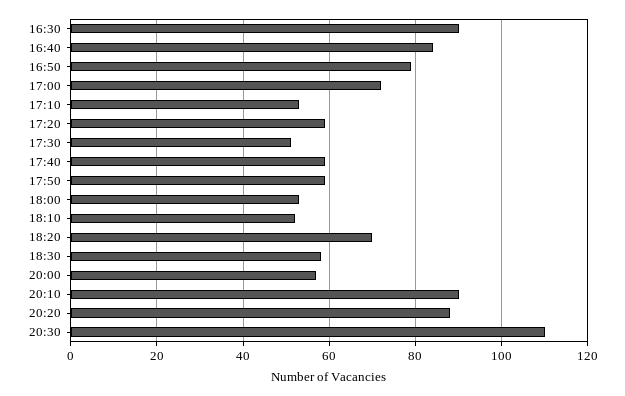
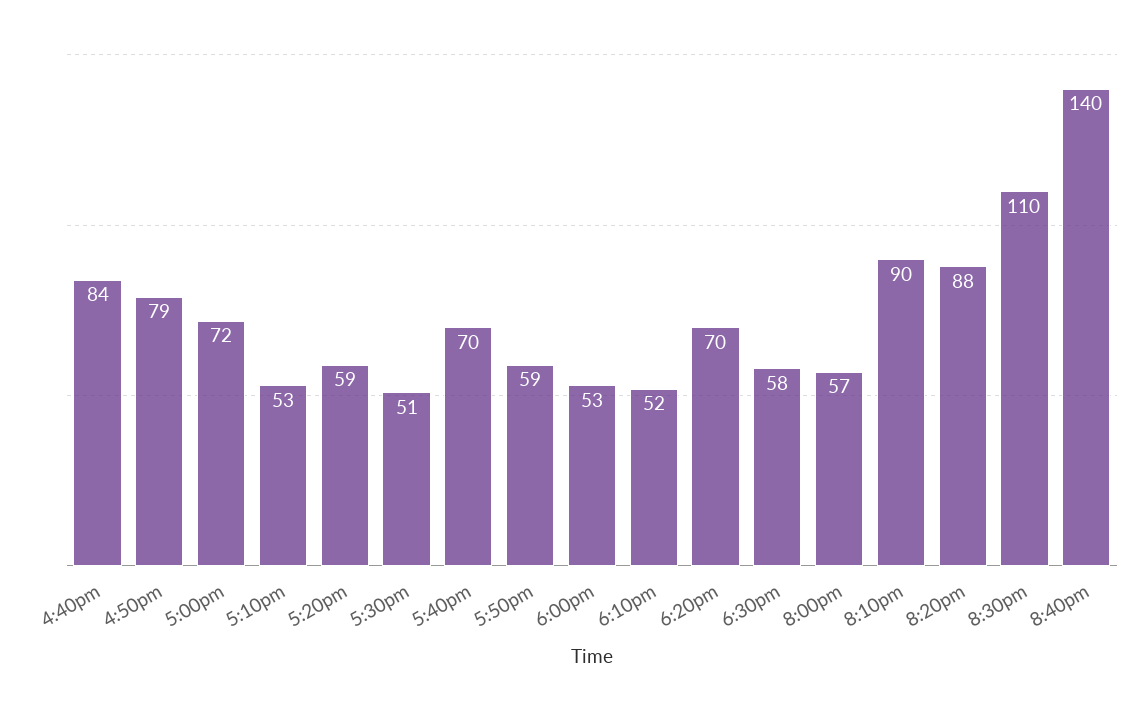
16:30: 90 -> none
17:40: 60 -> 70
8:40pm: none -> 140

